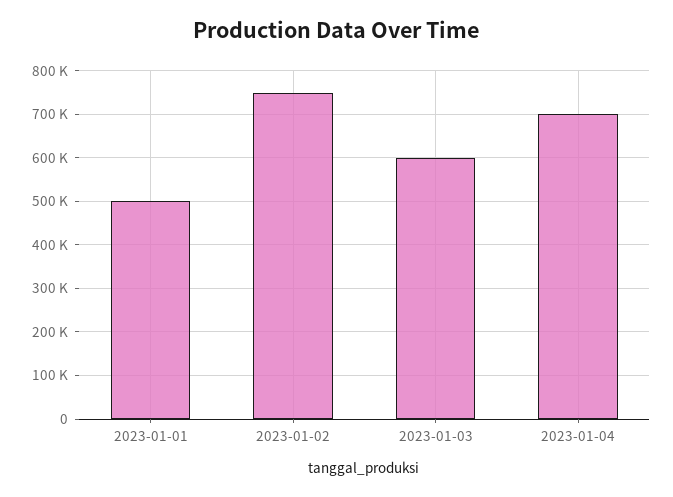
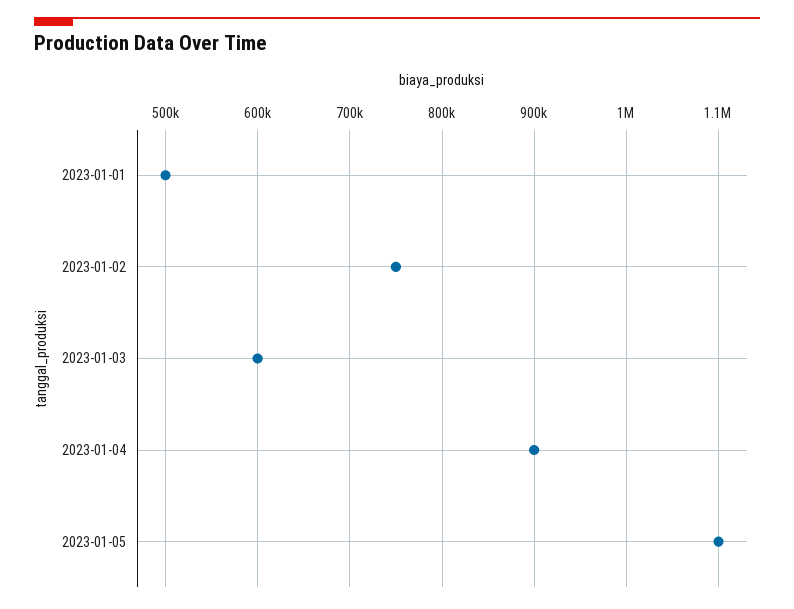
2023-01-04: 700000 -> 900000
2023-01-05: none -> 1100000

